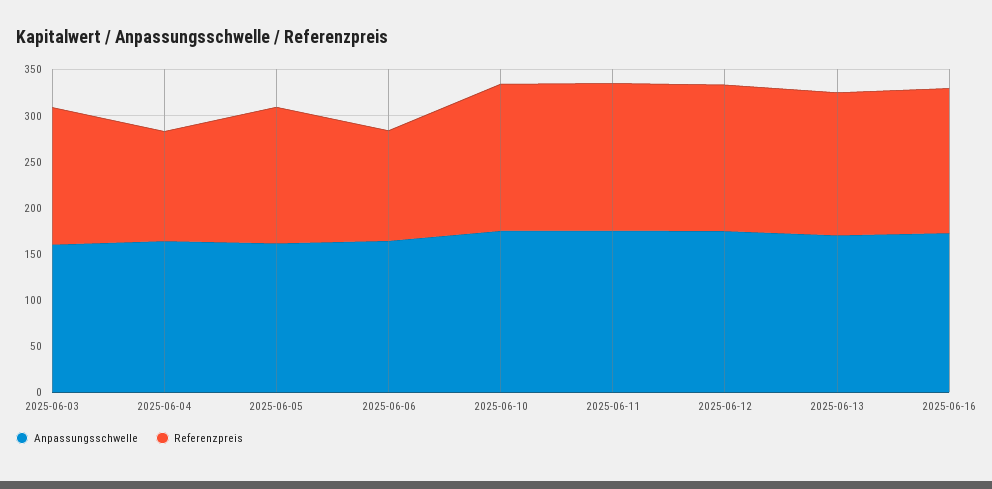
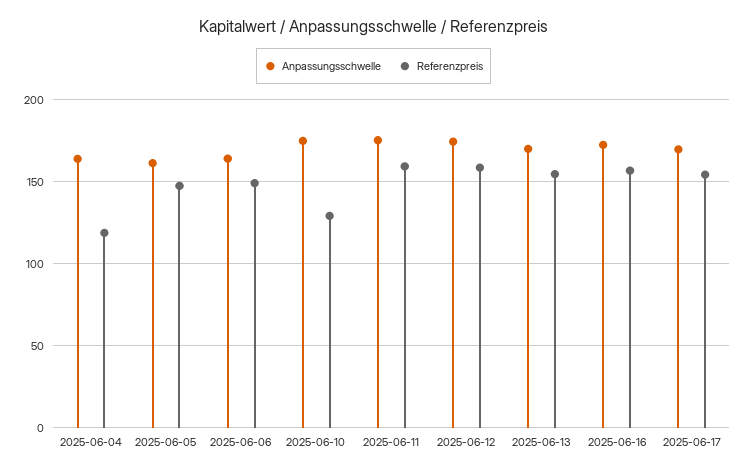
Anpassungsschwelle, 2025-06-03: 160 -> none
Referenzpreis, 2025-06-03: 150 -> none
Referenzpreis, 2025-06-06: 120 -> 150
Referenzpreis, 2025-06-10: 160 -> 130
Anpassungsschwelle, 2025-06-17: none -> 170
Referenzpreis, 2025-06-17: none -> 155

